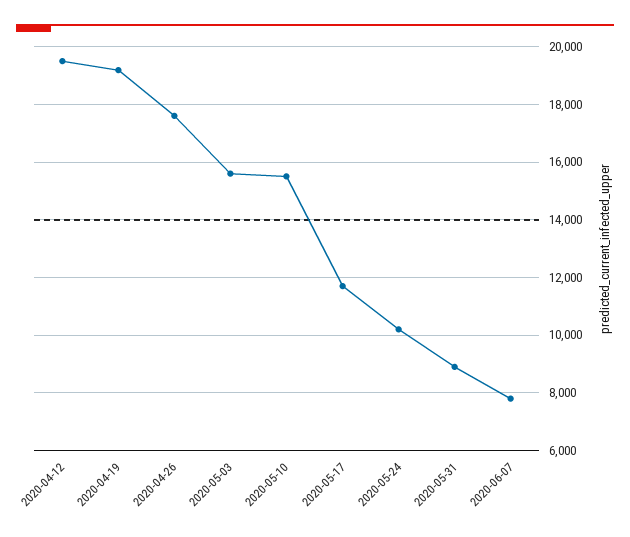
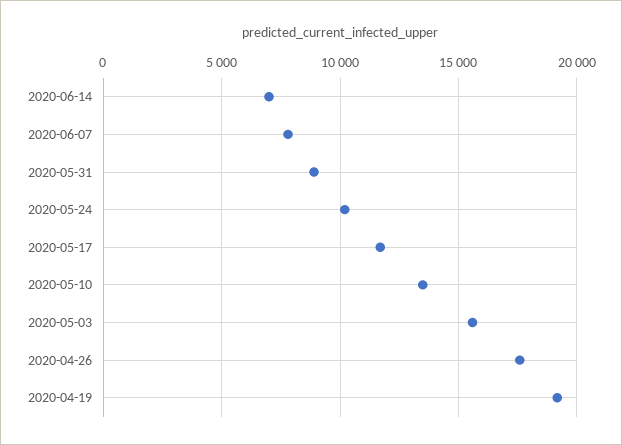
2020-04-12: 19500 -> none
2020-05-10: 15500 -> 13500
2020-06-14: none -> 7000

